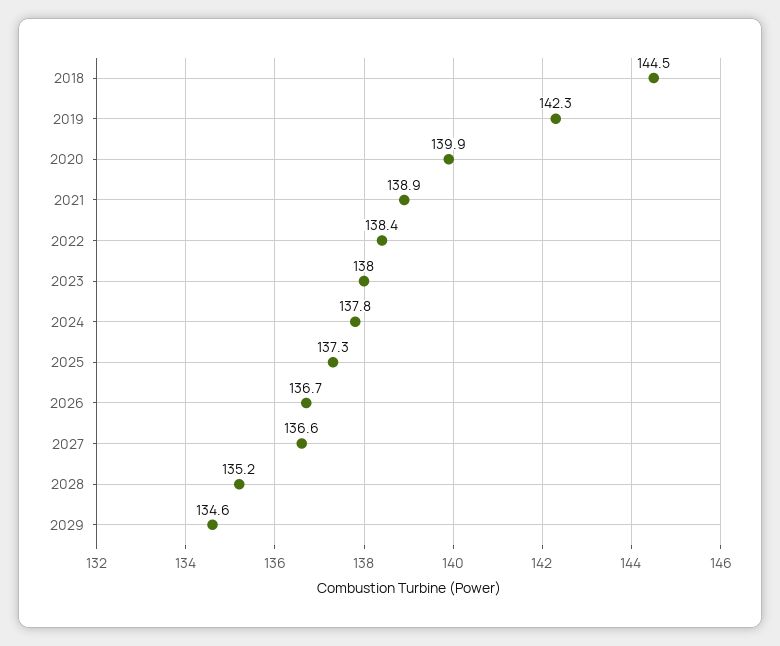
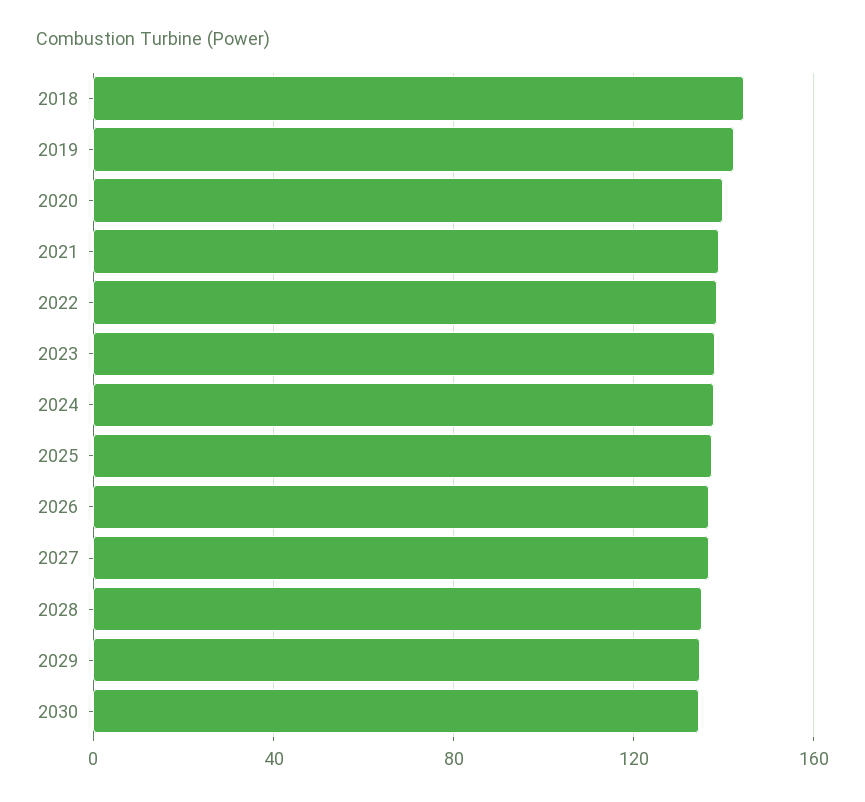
2030: none -> 135

